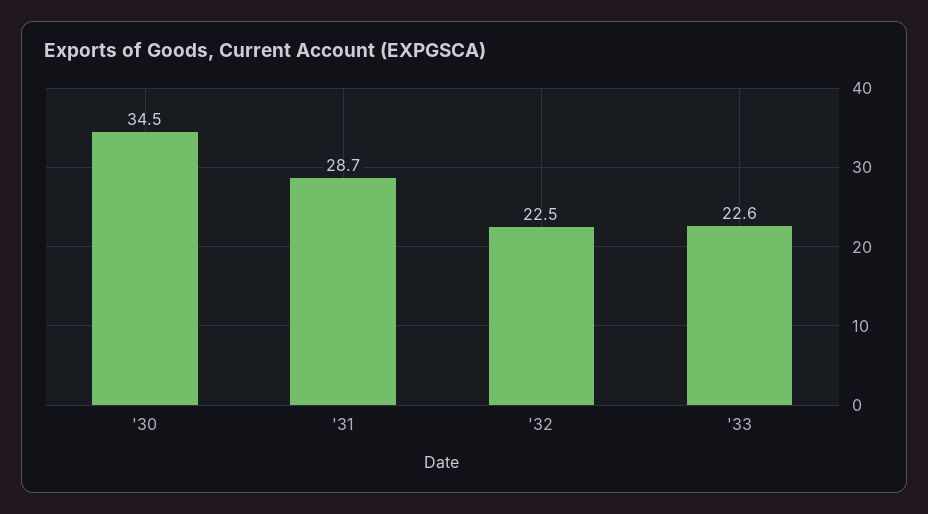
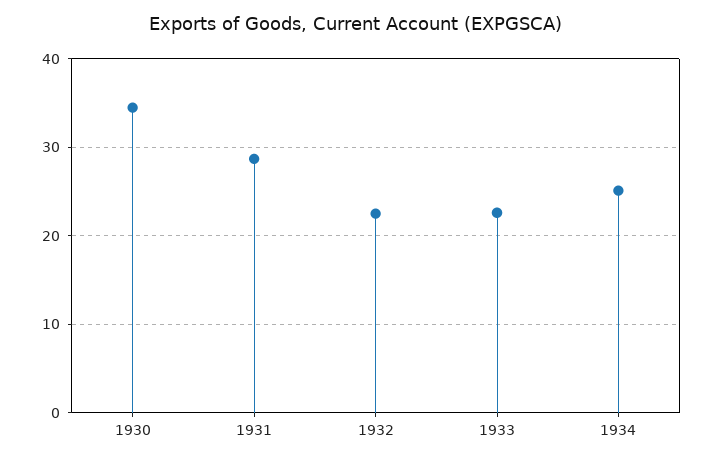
1934: none -> 25

